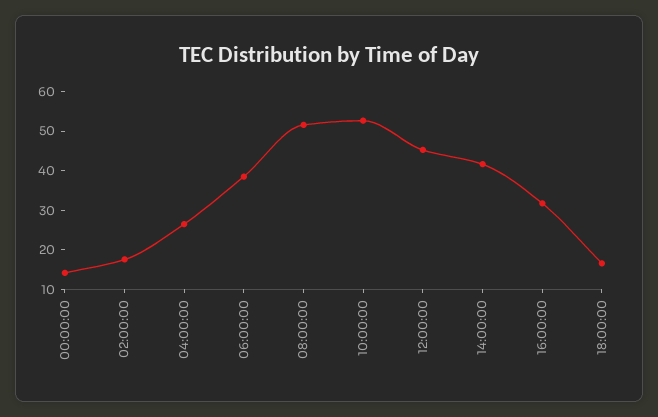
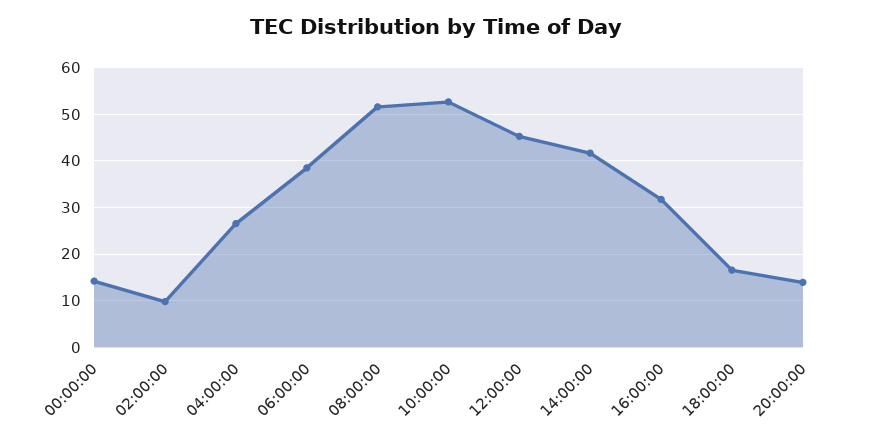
02:00:00: 17.5 -> 10
20:00:00: none -> 14

